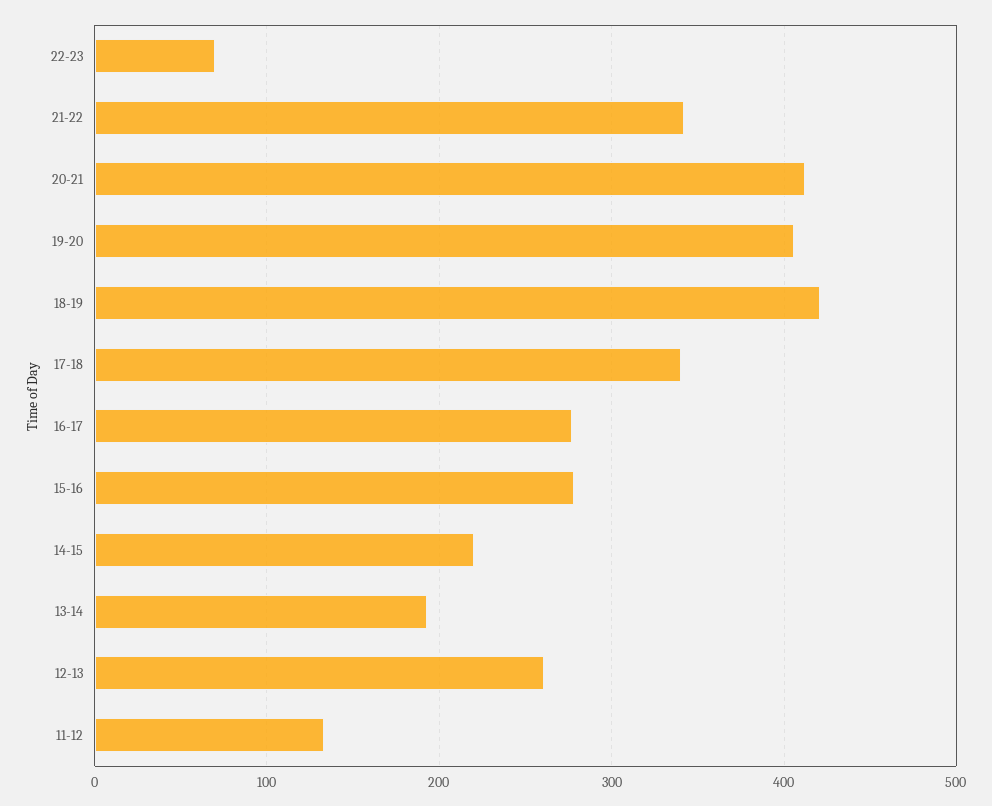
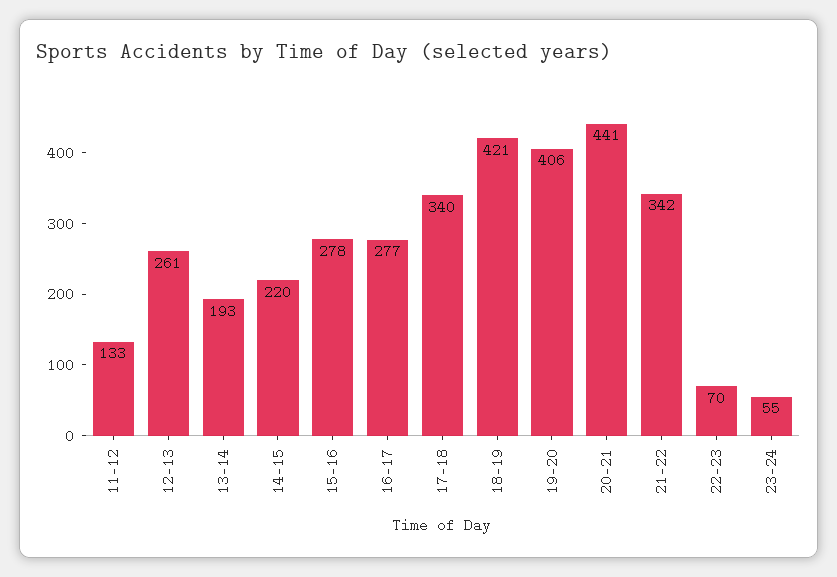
20-21: 410 -> 441
23-24: none -> 55

